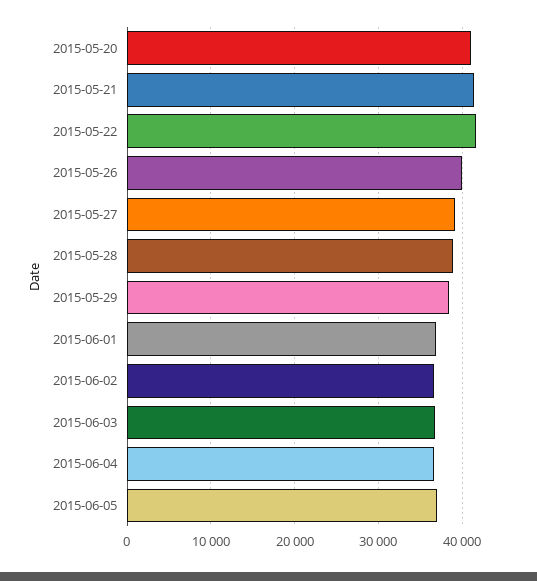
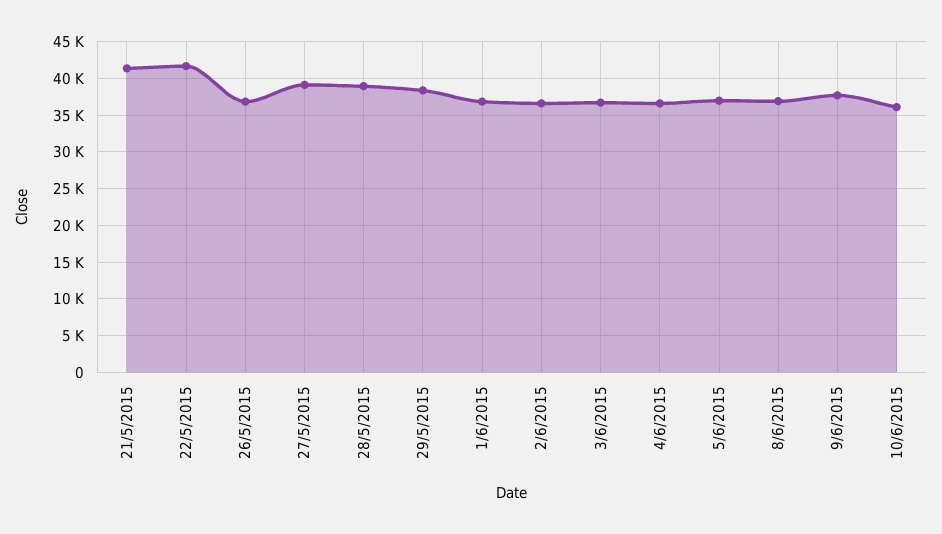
2015-05-20: 41000 -> none
2015-05-26: 40000 -> 37000
8/6/2015: none -> 37000
9/6/2015: none -> 38000
10/6/2015: none -> 36000

